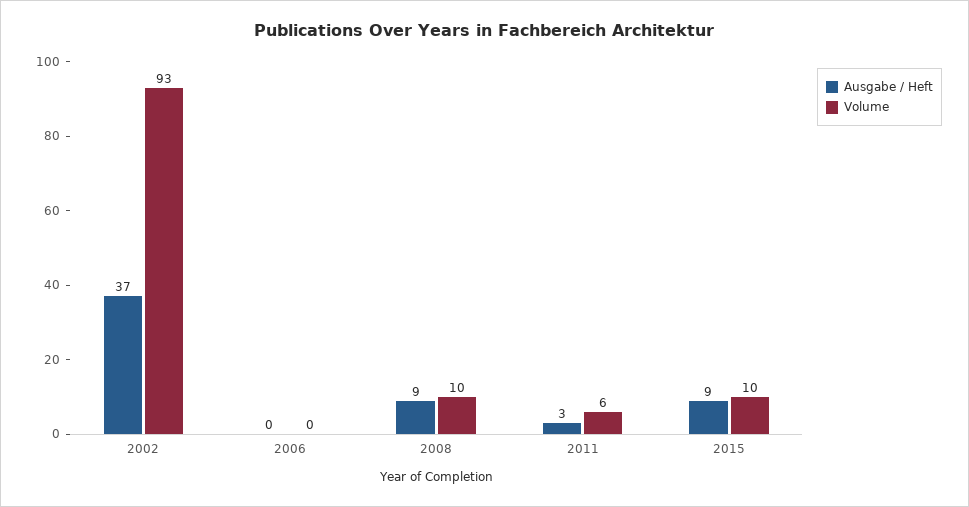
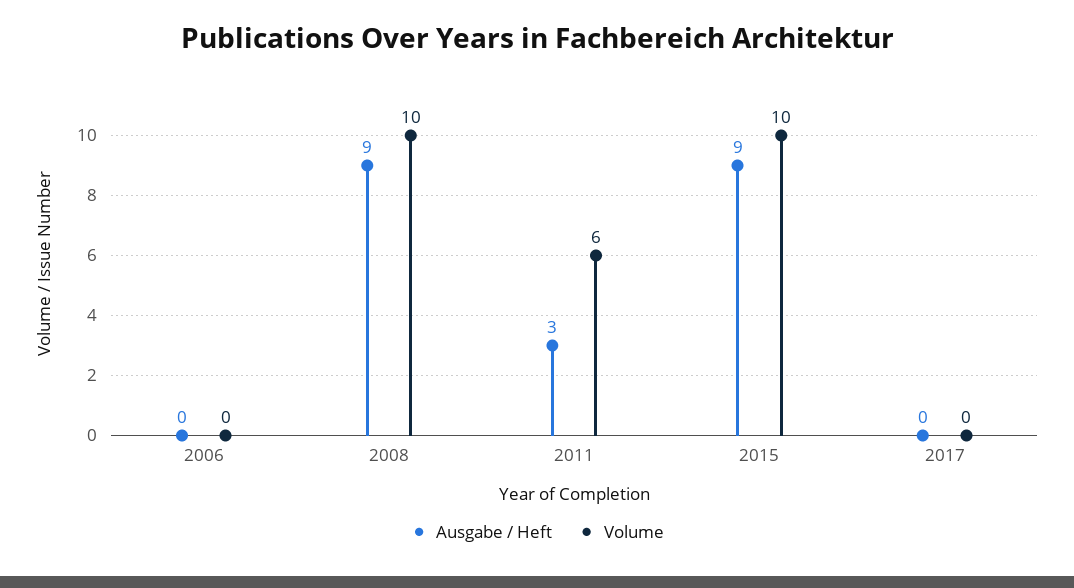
Ausgabe / Heft, 2002: 37 -> none
Volume, 2002: 93 -> none
Ausgabe / Heft, 2017: none -> 0
Volume, 2017: none -> 0

